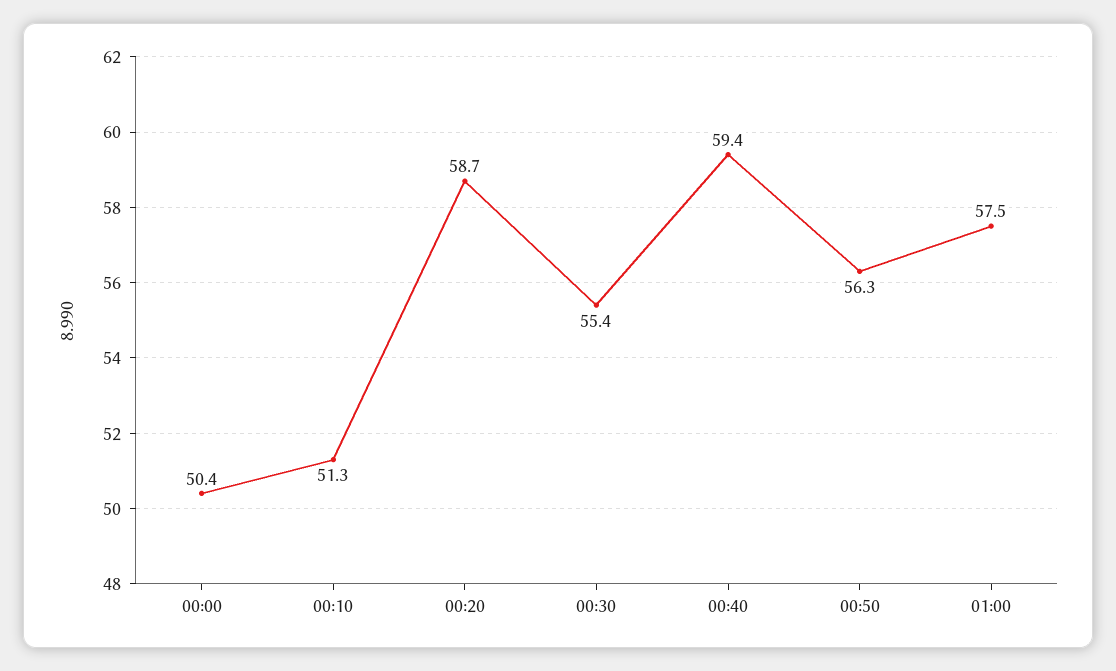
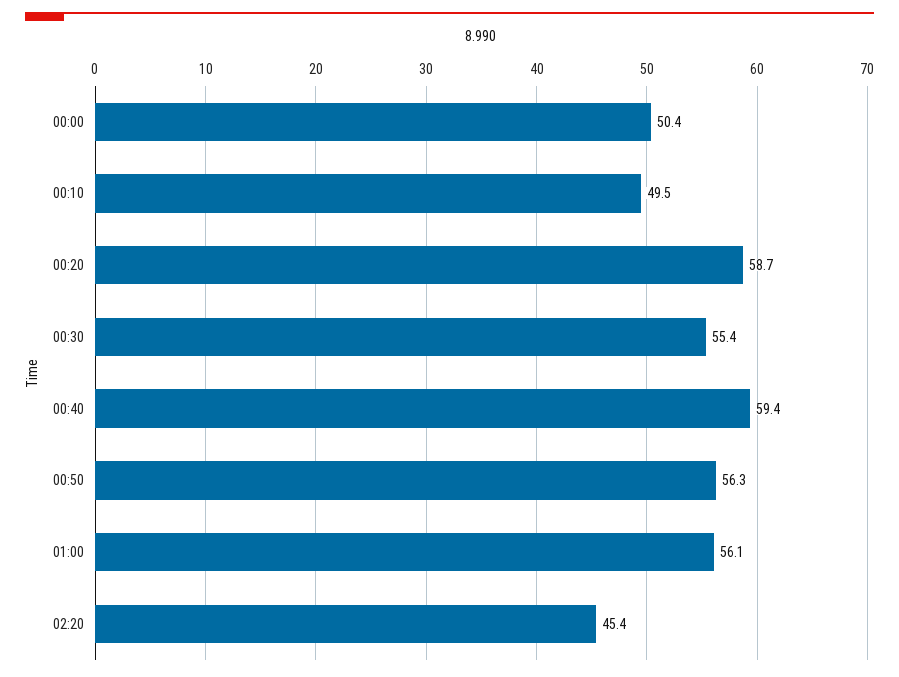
00:10: 51.3 -> 49.5
01:00: 57.5 -> 56.1
02:20: none -> 45.4

